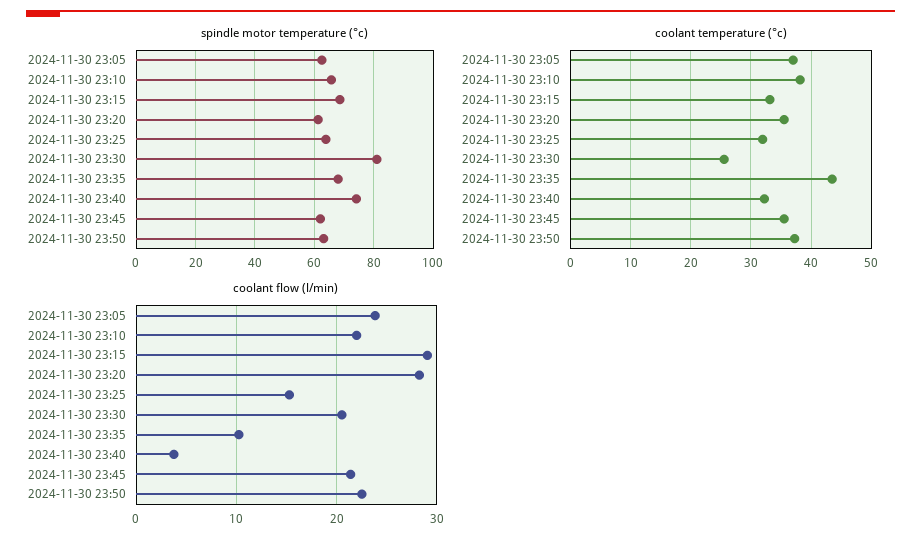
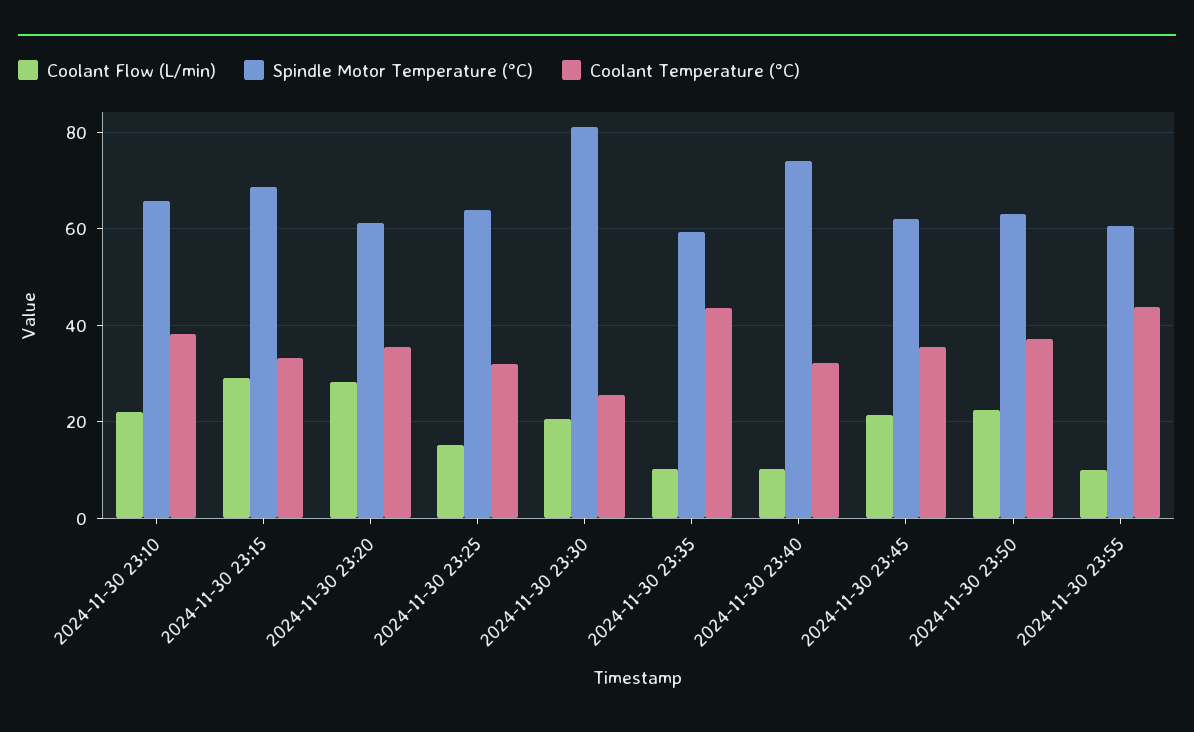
spindle motor temperature (°c), 2024-11-30 23:05: 62.5 -> none
spindle motor temperature (°c), 2024-11-30 23:35: 67.5 -> 60
coolant temperature (°c), 2024-11-30 23:05: 37 -> none
coolant flow (l/min), 2024-11-30 23:05: 24 -> none
coolant flow (l/min), 2024-11-30 23:40: 4 -> 10
coolant flow (l/min), 2024-11-30 23:55: none -> 10
spindle motor temperature (°c), 2024-11-30 23:55: none -> 60
coolant temperature (°c), 2024-11-30 23:55: none -> 44

